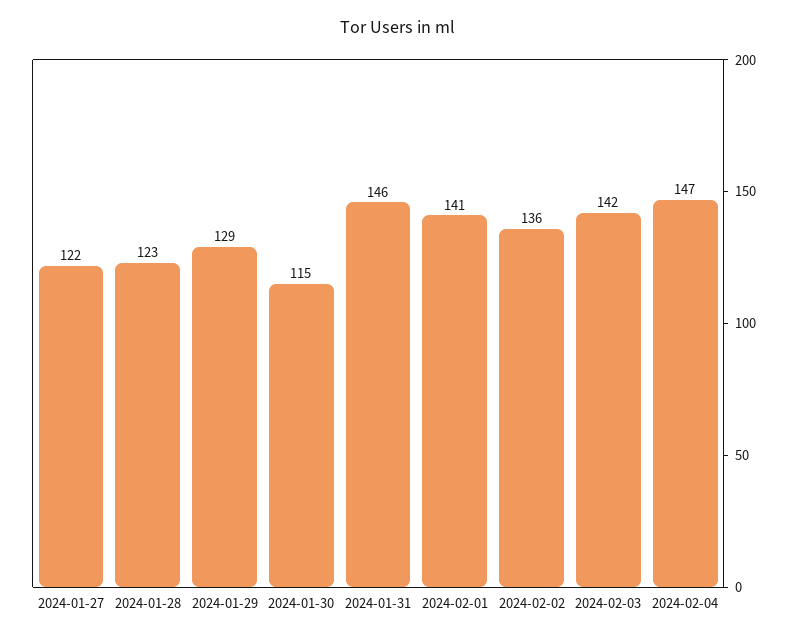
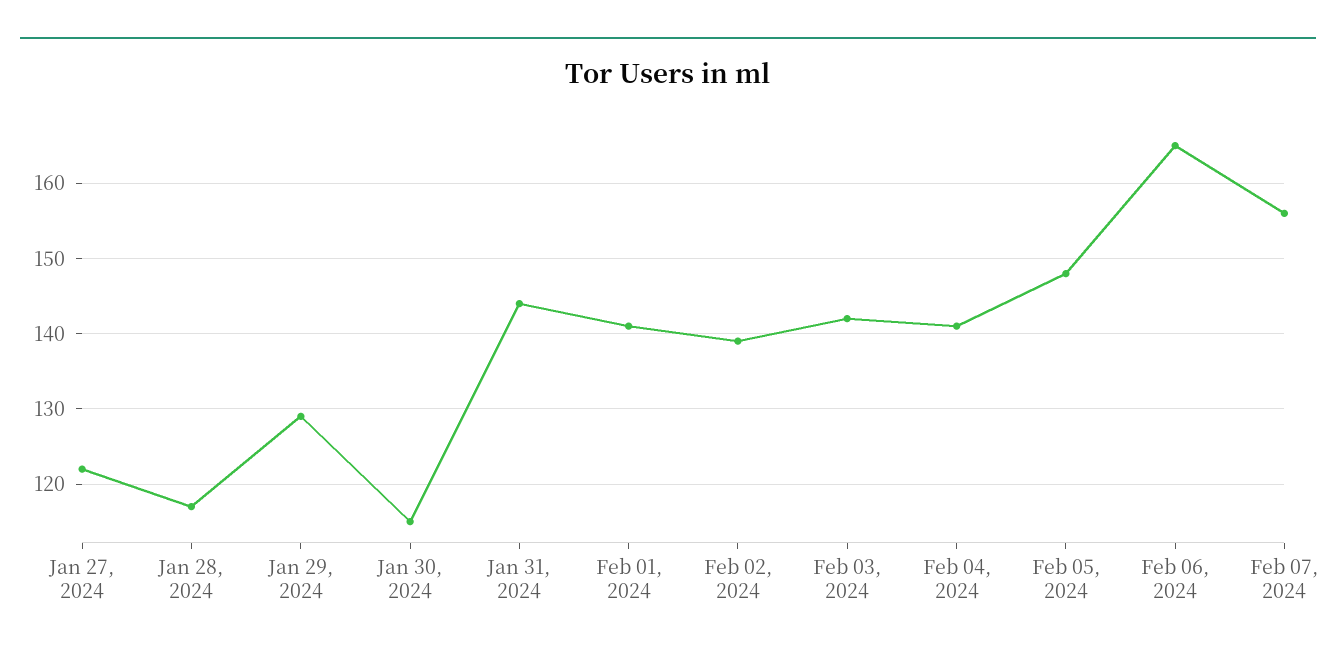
2024-01-28: 123 -> 117
2024-01-31: 146 -> 144
2024-02-02: 136 -> 139
2024-02-04: 147 -> 141
Feb 05, 2024: none -> 148
Feb 06, 2024: none -> 165
Feb 07, 2024: none -> 156

